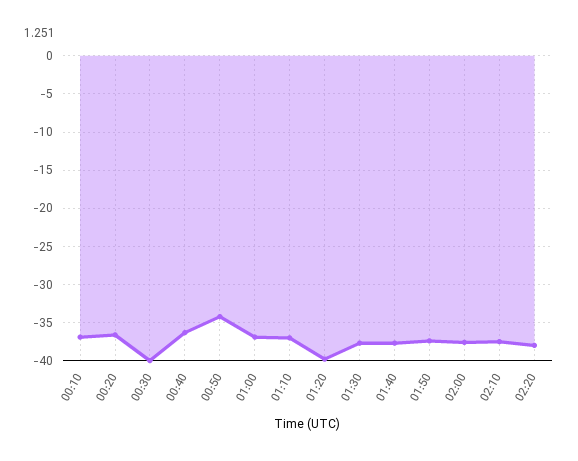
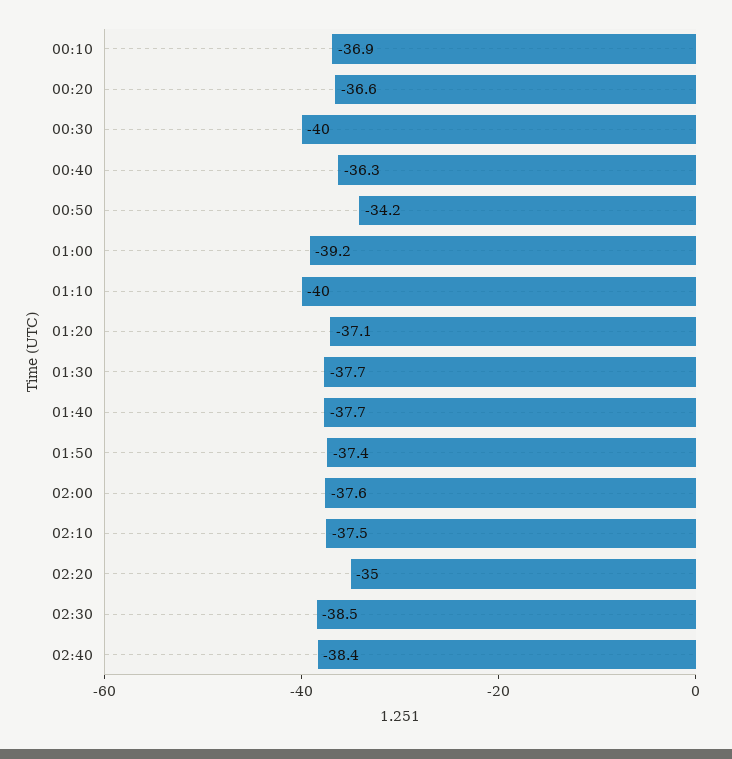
01:00: -37 -> -39.2
01:10: -37 -> -40
01:20: -40 -> -37.1
02:20: -38 -> -35
02:30: none -> -38.5
02:40: none -> -38.4

